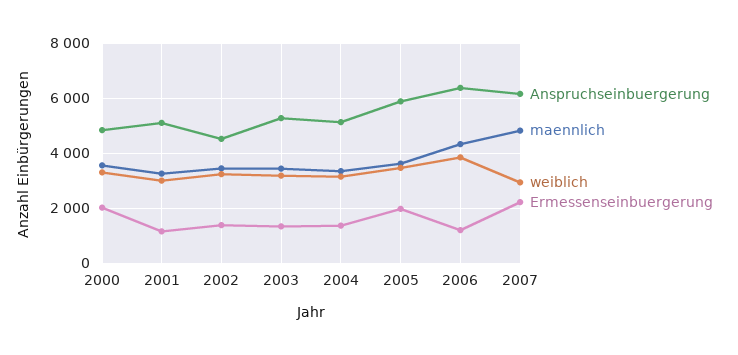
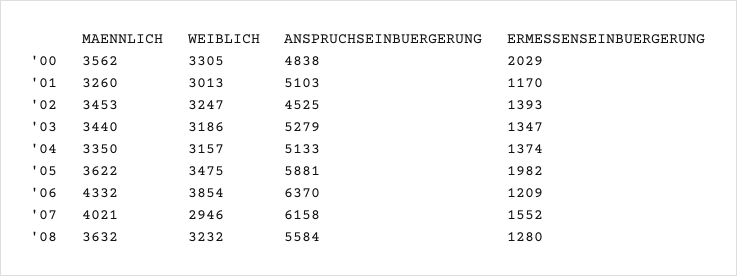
maennlich, 2007: 4750 -> 4021
Ermessenseinbuergerung, 2007: 2250 -> 1552
maennlich, '08: none -> 3632
weiblich, '08: none -> 3232
Anspruchseinbuergerung, '08: none -> 5584
Ermessenseinbuergerung, '08: none -> 1280

